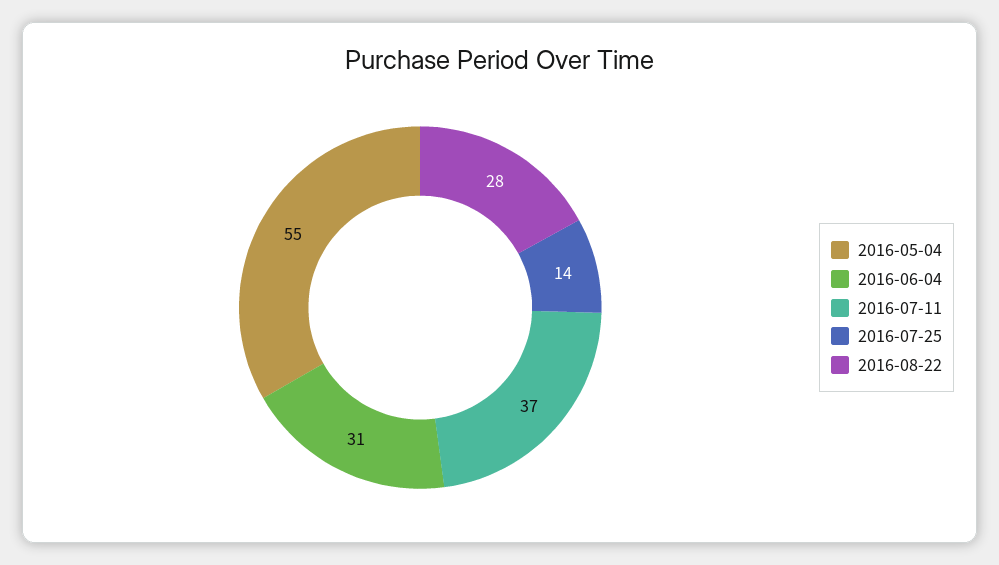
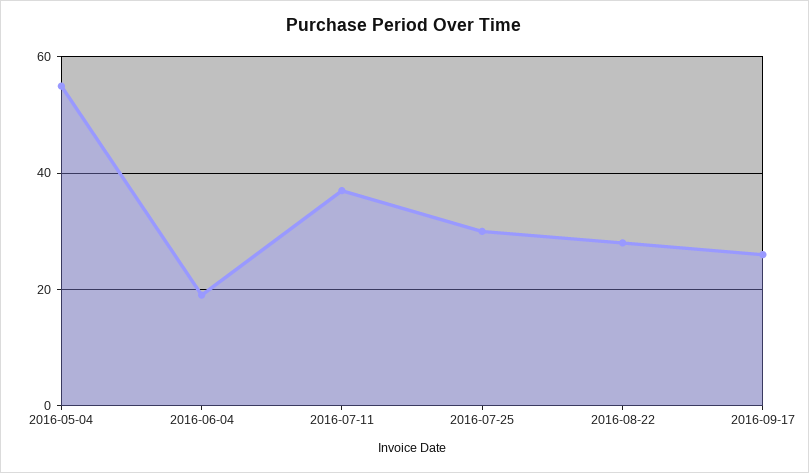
2016-06-04: 31 -> 20
2016-07-25: 14 -> 30
2016-09-17: none -> 25

